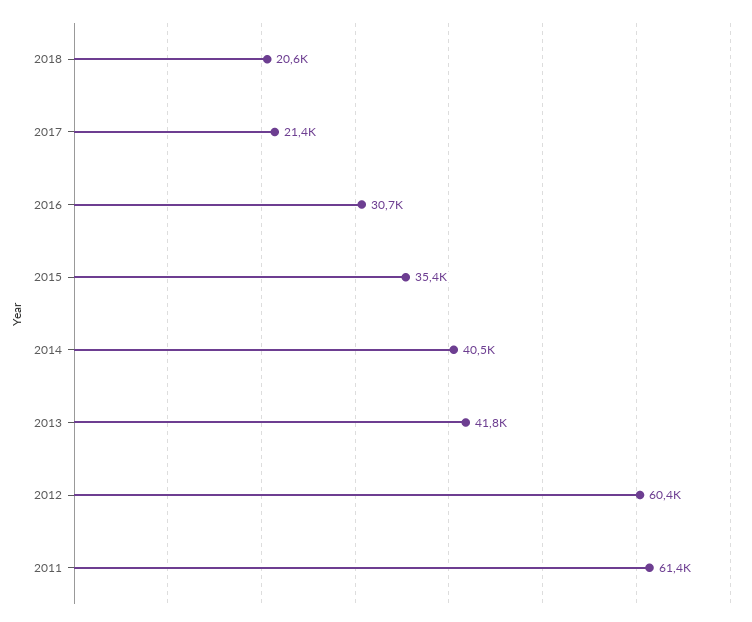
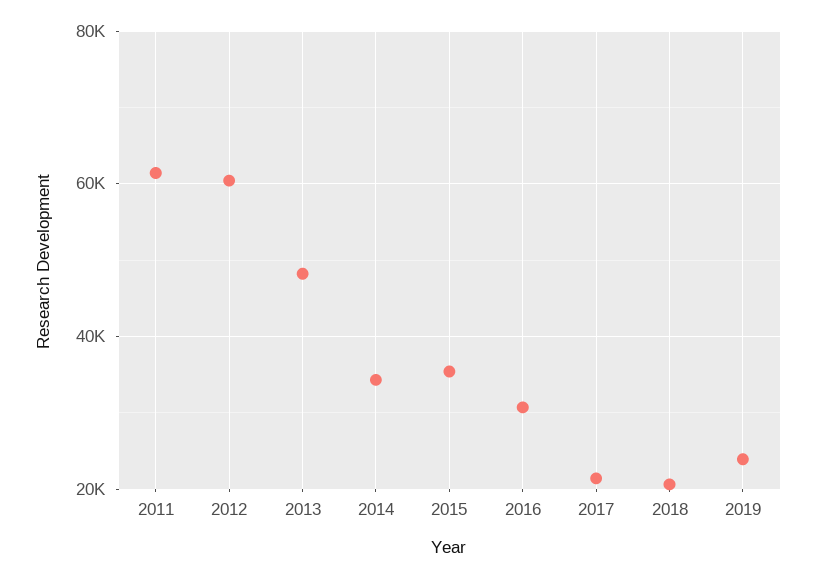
2014: 40500 -> 34000
2013: 41800 -> 48000
2019: none -> 24000

